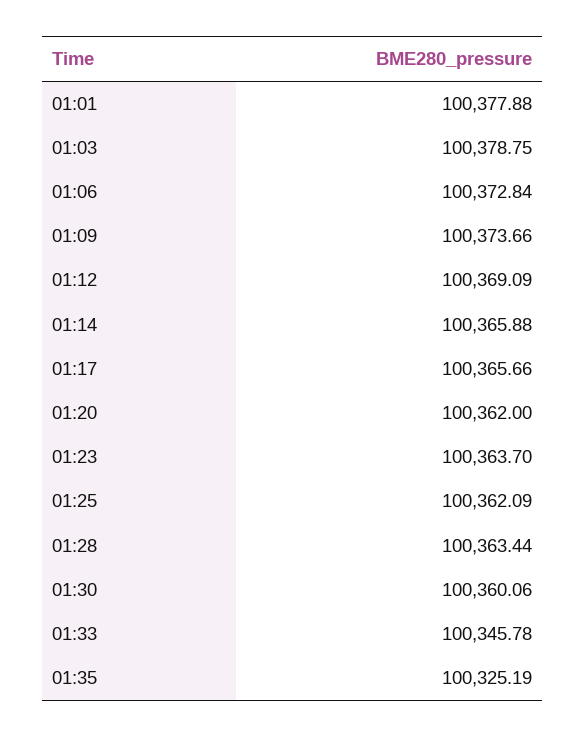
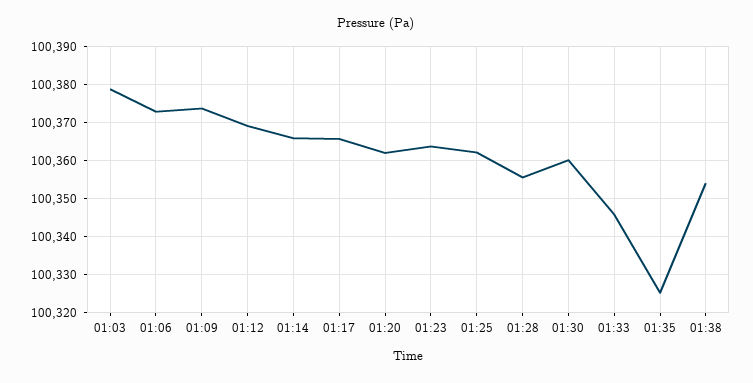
01:01: 100377.88 -> none
01:28: 100363.44 -> 100356
01:38: none -> 100354

